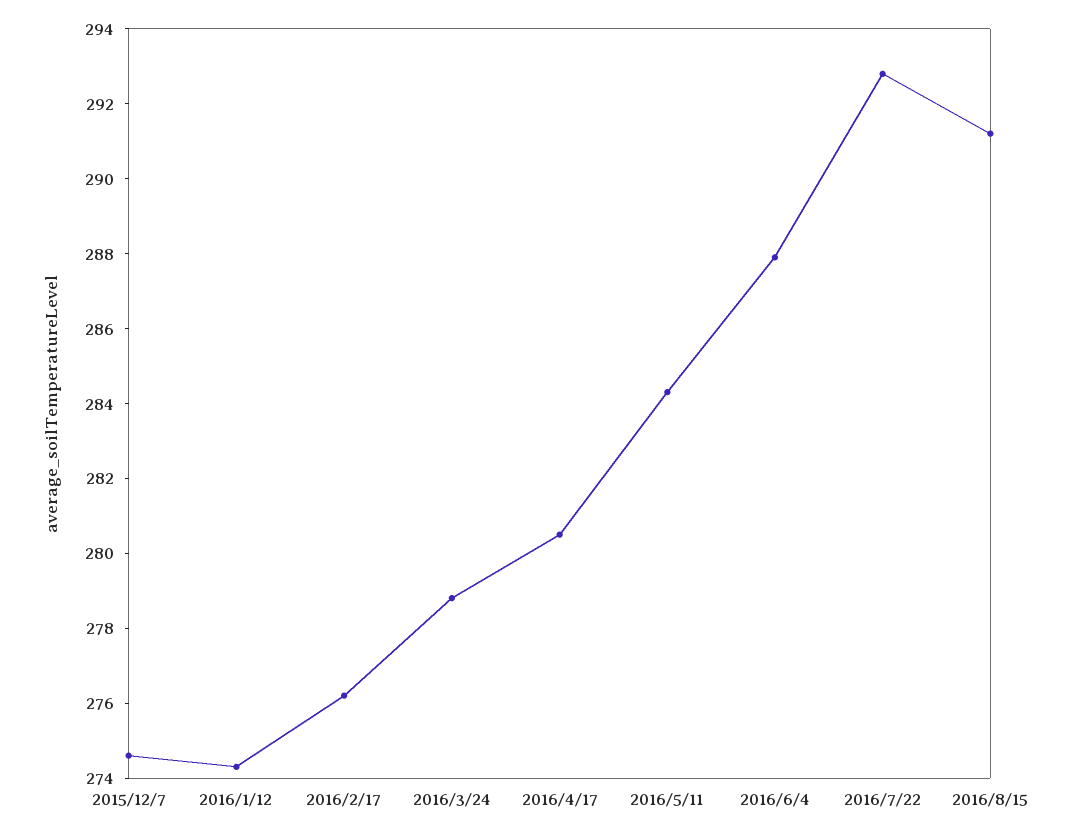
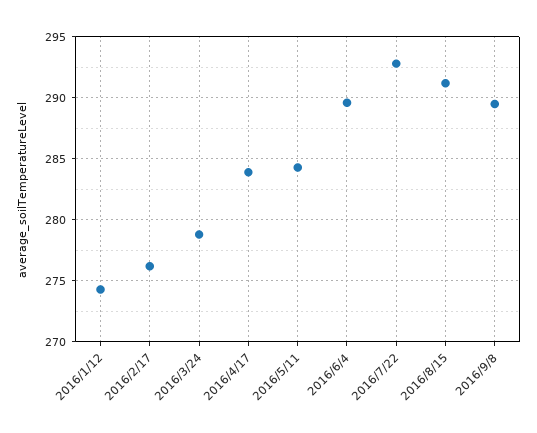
2015/12/7: 274.5 -> none
2016/4/17: 280.5 -> 284
2016/6/4: 288 -> 289.5
2016/9/8: none -> 289.5

